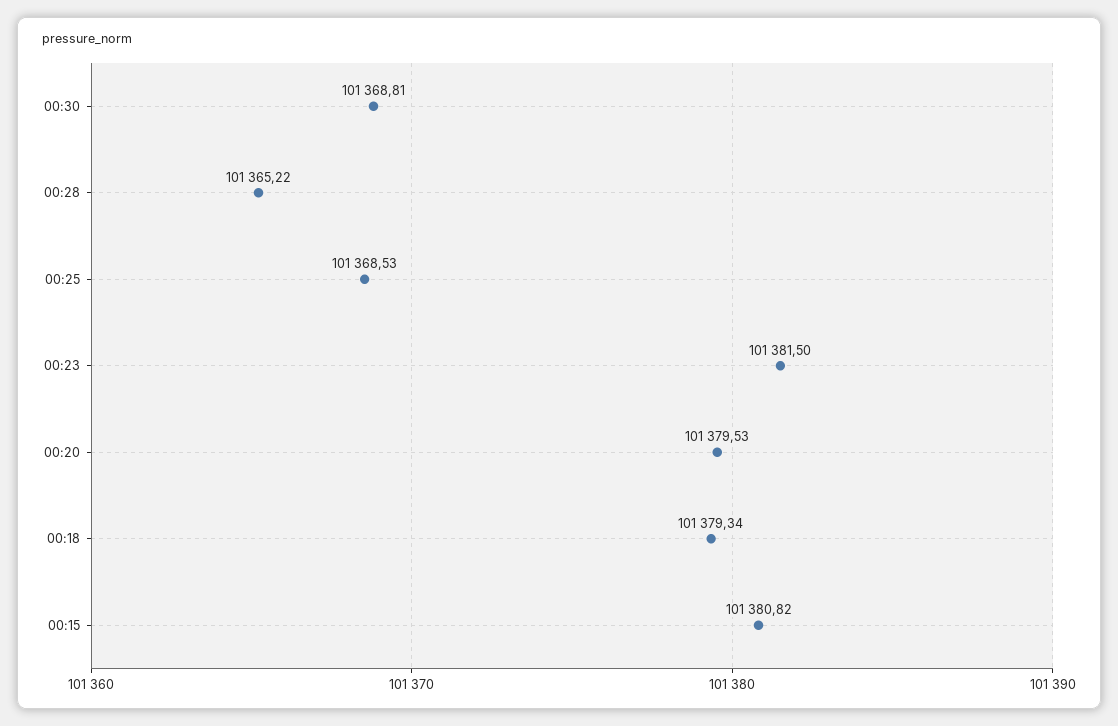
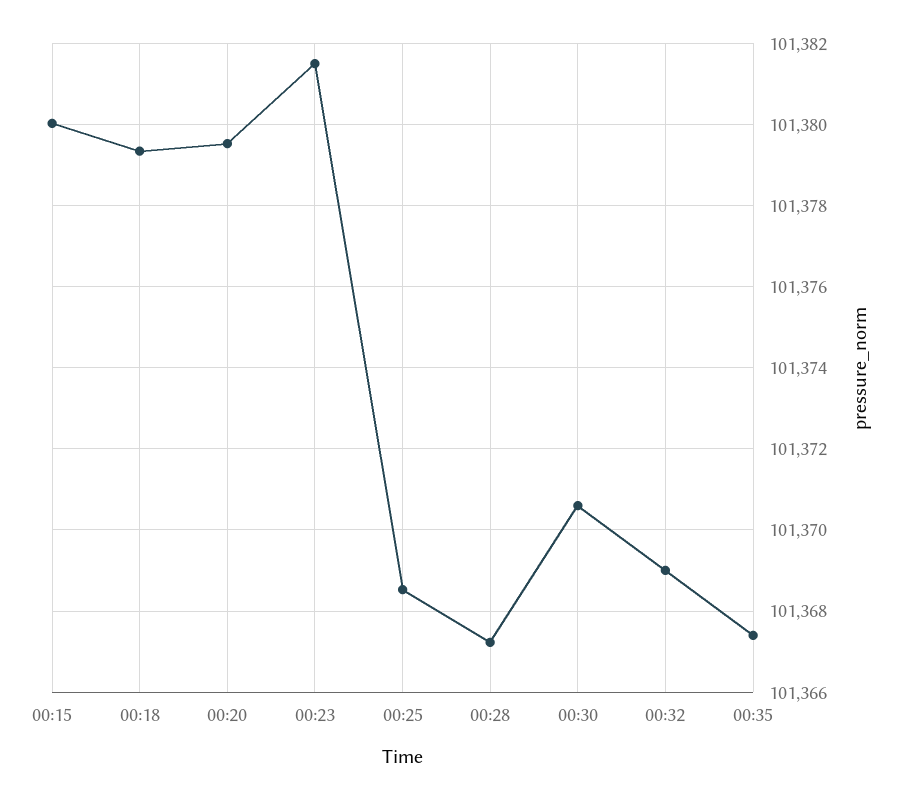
00:30: 101368.81 -> 101370.6
00:28: 101365.22 -> 101367.2
00:15: 101380.82 -> 101380
00:32: none -> 101369
00:35: none -> 101367.4

